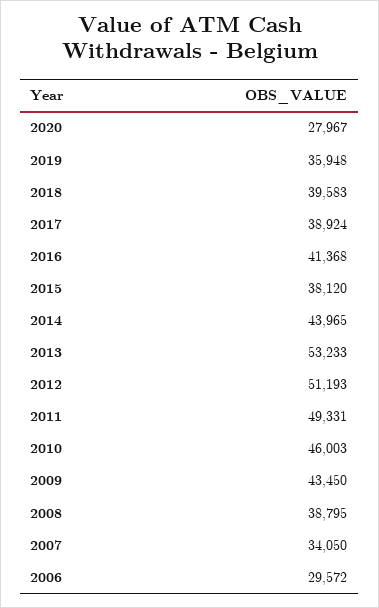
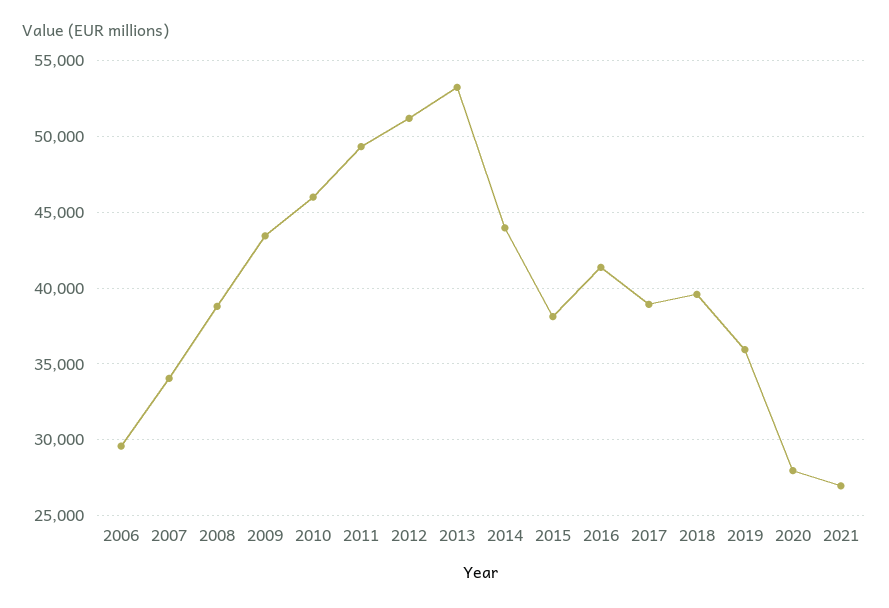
2021: none -> 27000

